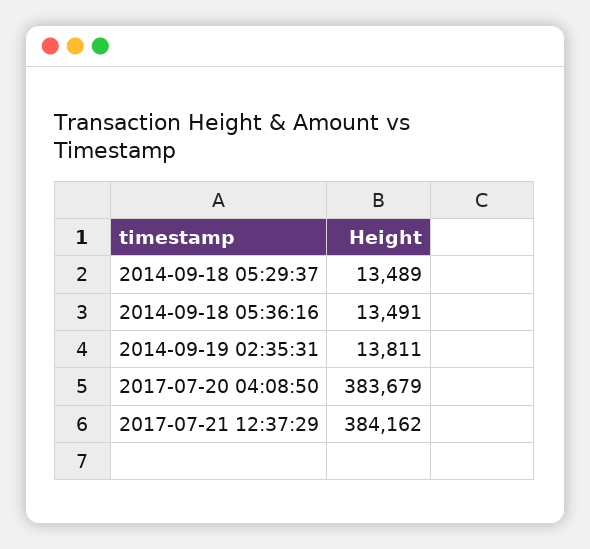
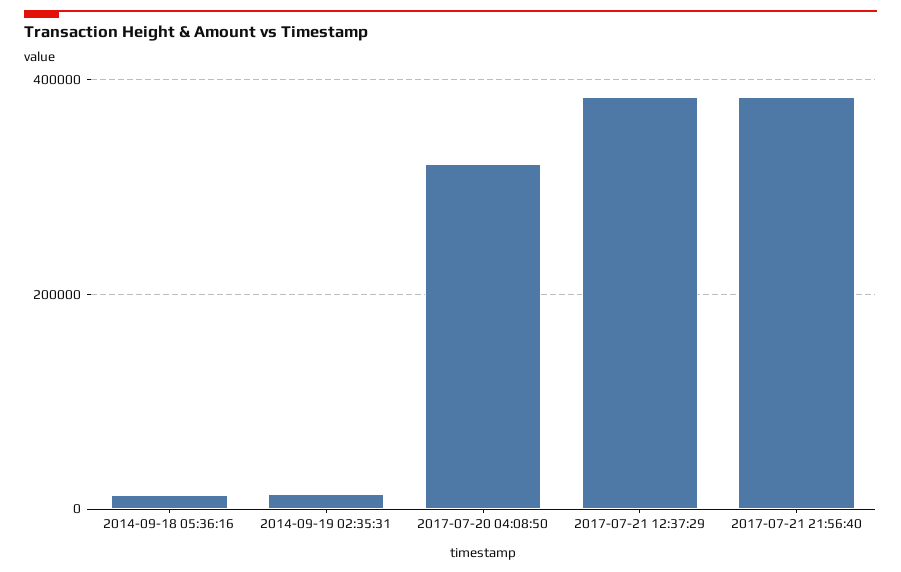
2014-09-18 05:29:37: 13489 -> none
2017-07-20 04:08:50: 383679 -> 320000
2017-07-21 21:56:40: none -> 380000

